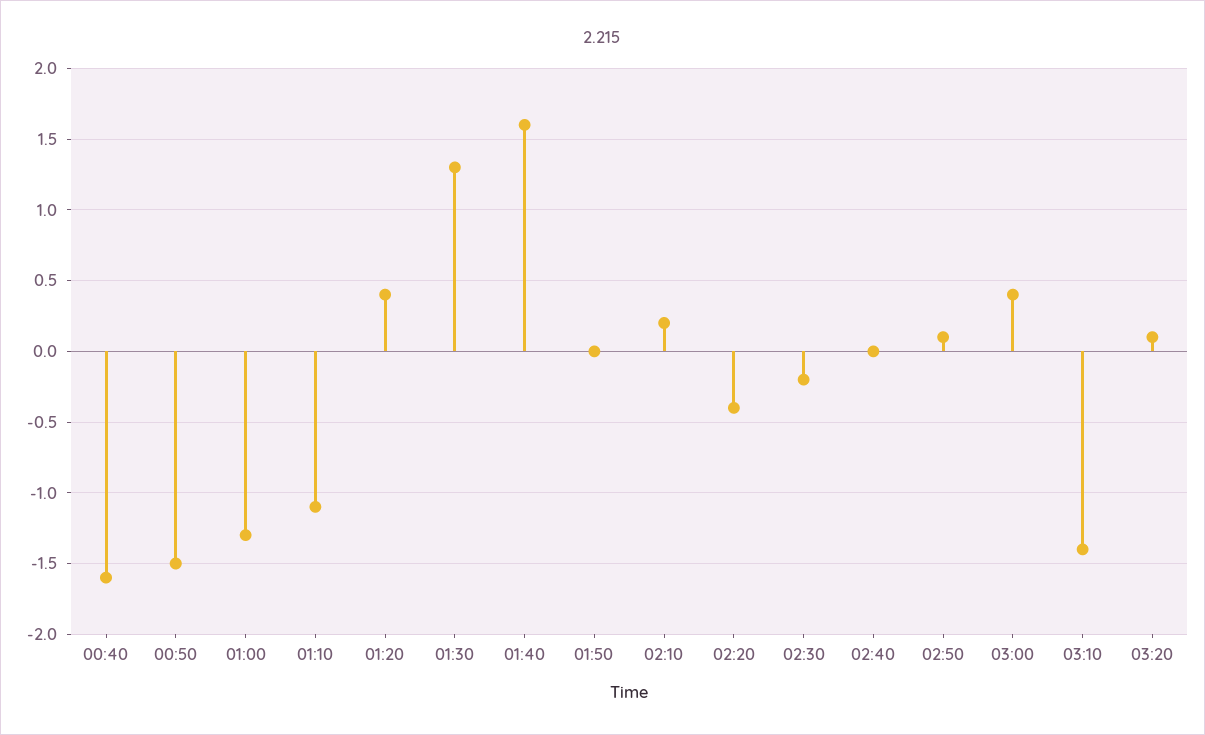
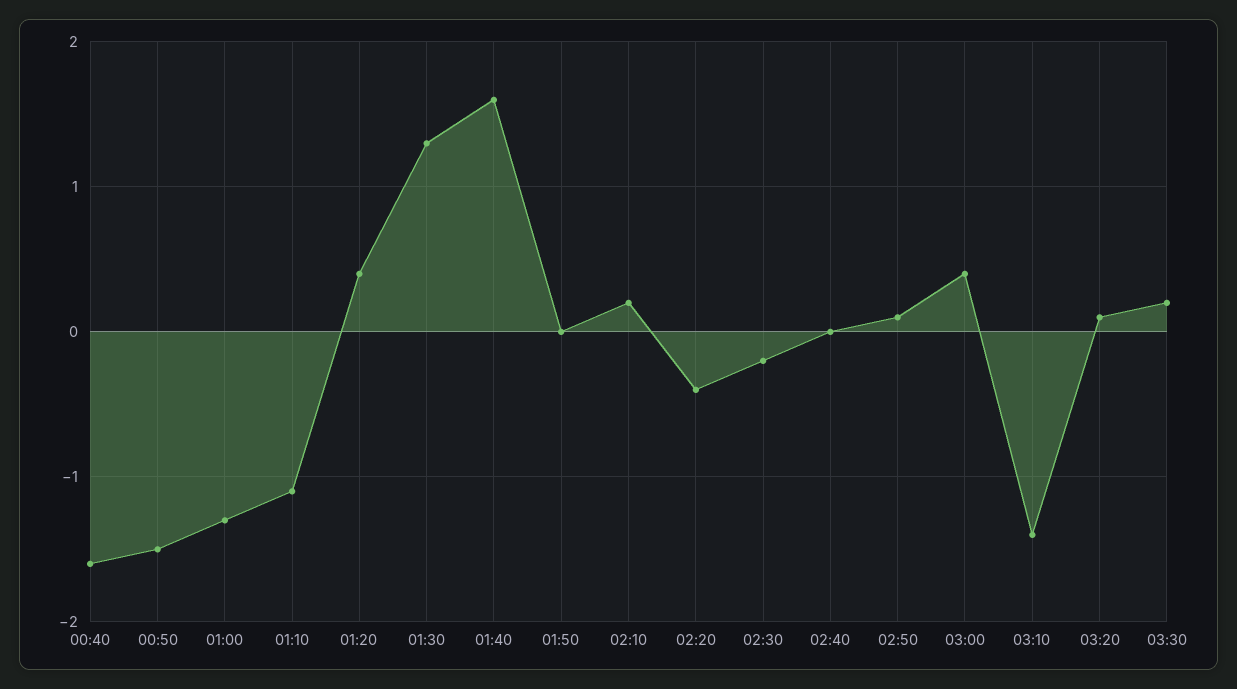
03:30: none -> 0.2

